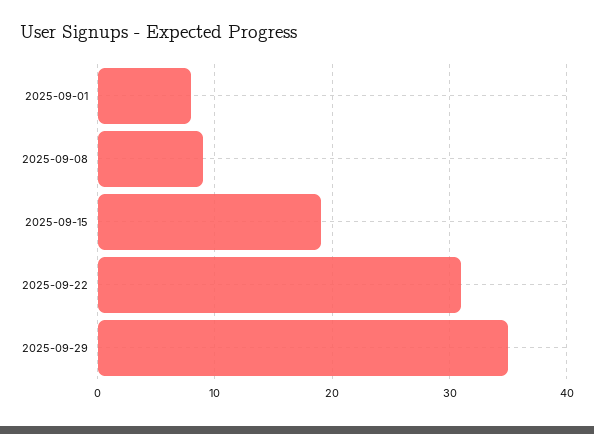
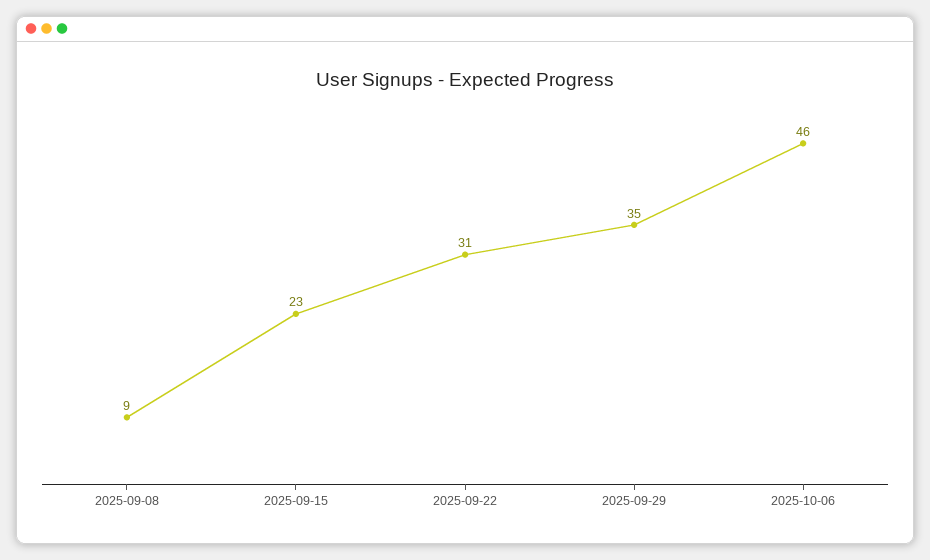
2025-09-01: 8 -> none
2025-09-15: 19 -> 23
2025-10-06: none -> 46

